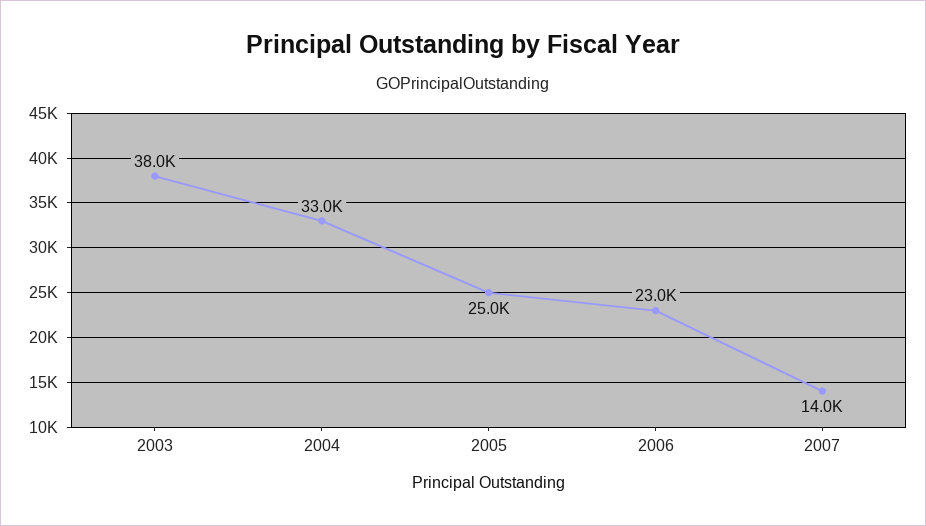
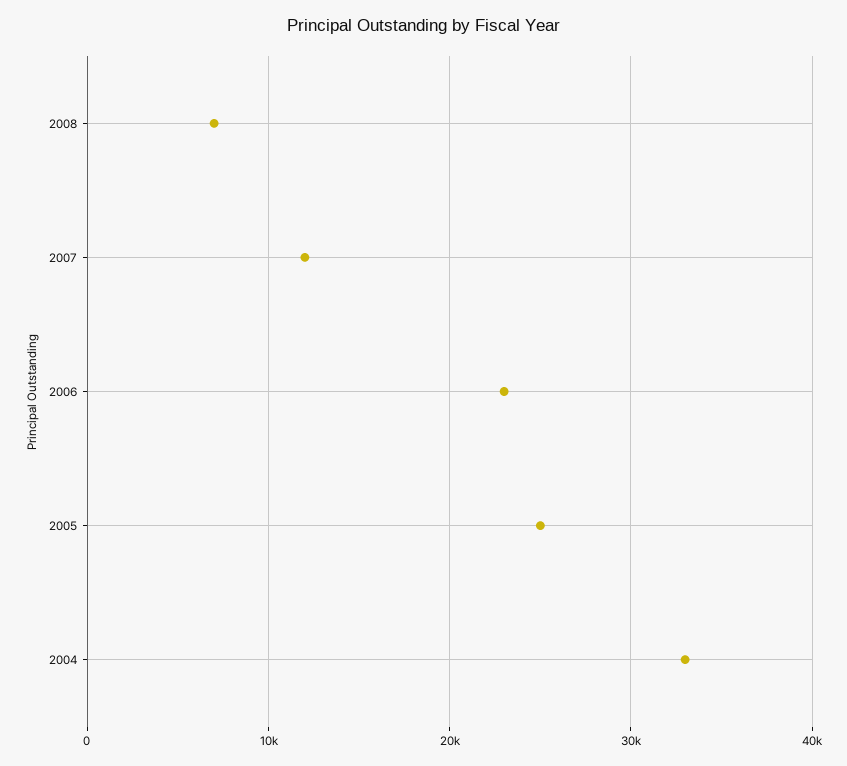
2003: 38000 -> none
2007: 14000 -> 12000
2008: none -> 7000

